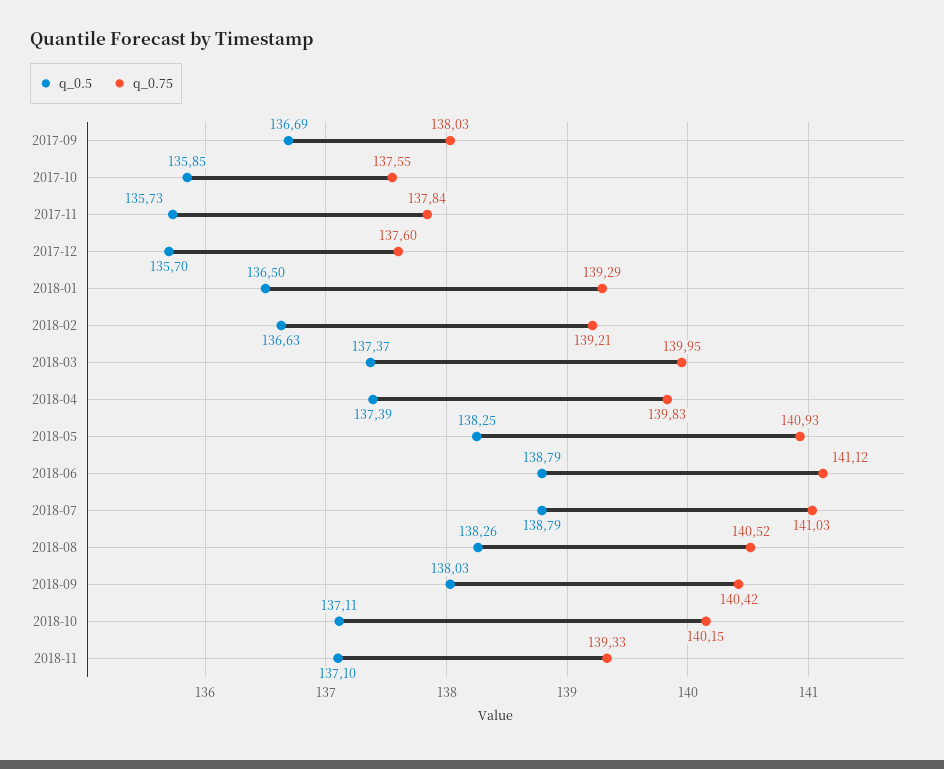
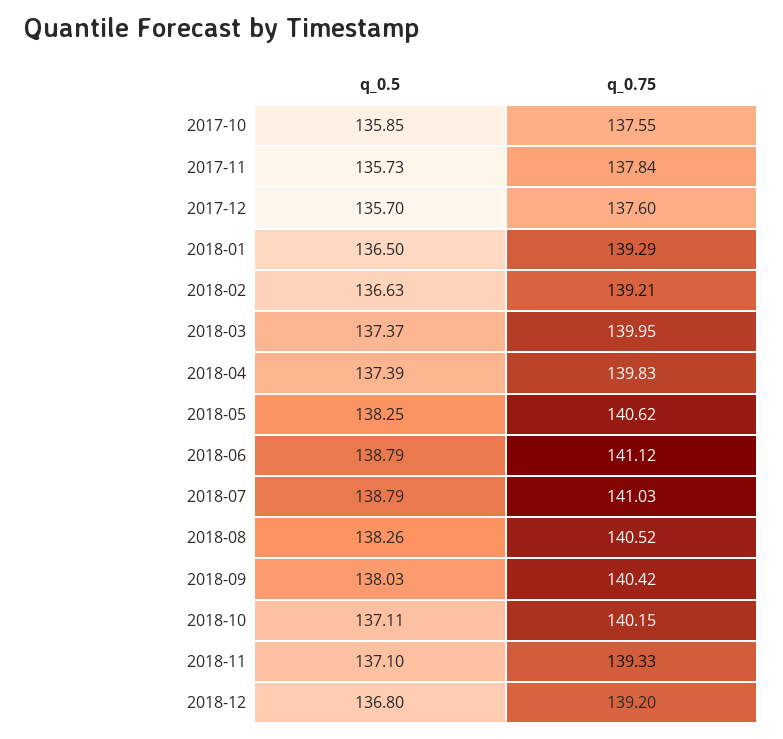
q_0.5, 2017-09: 136.69 -> none
q_0.75, 2017-09: 138.03 -> none
q_0.75, 2018-05: 140.93 -> 140.62
q_0.5, 2018-12: none -> 136.8
q_0.75, 2018-12: none -> 139.2

